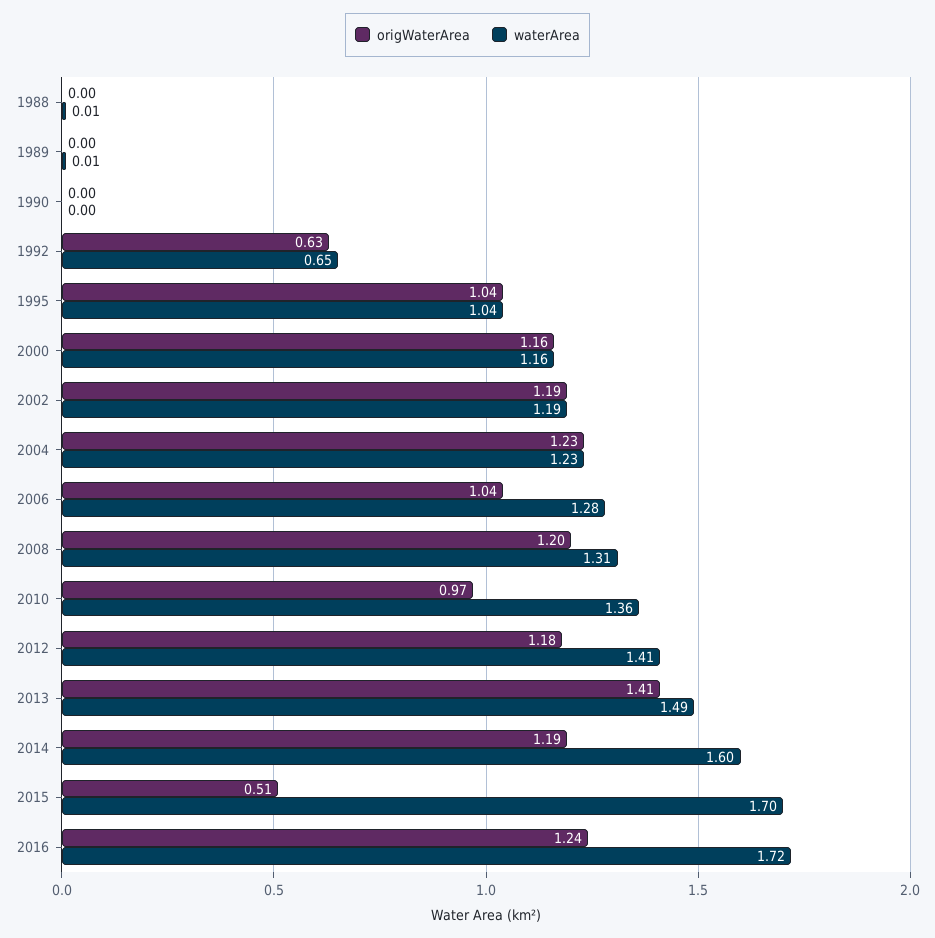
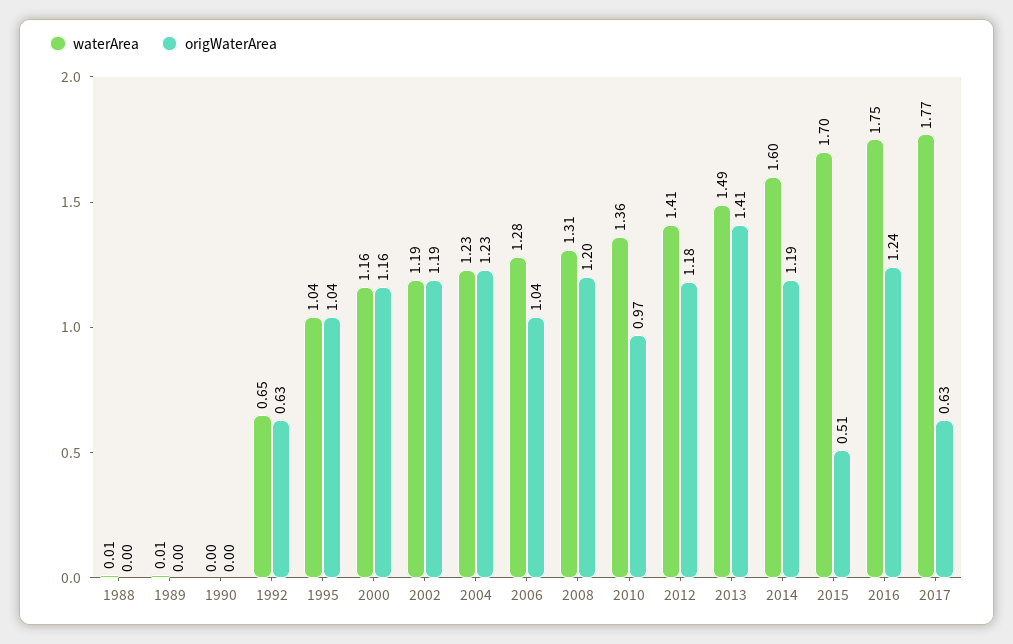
waterArea, 2016: 1.72 -> 1.75
waterArea, 2017: none -> 1.77
origWaterArea, 2017: none -> 0.63

